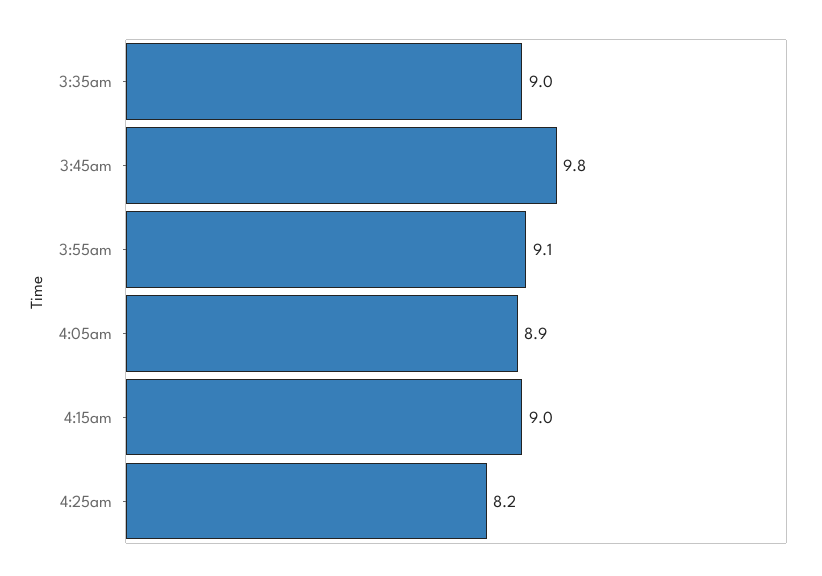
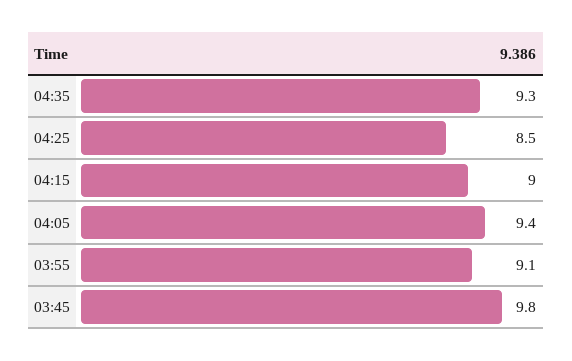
3:35am: 9 -> none
4:05am: 8.9 -> 9.4
4:25am: 8.2 -> 8.5
04:35: none -> 9.3

